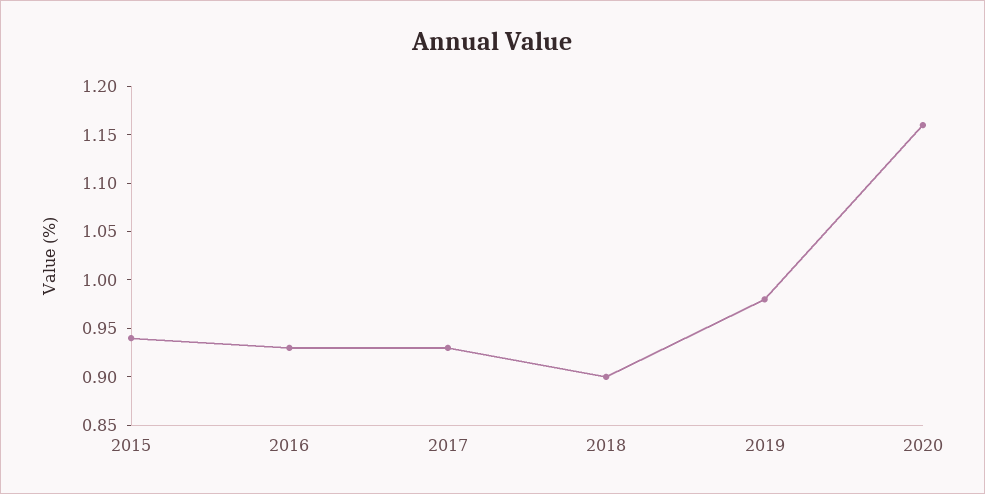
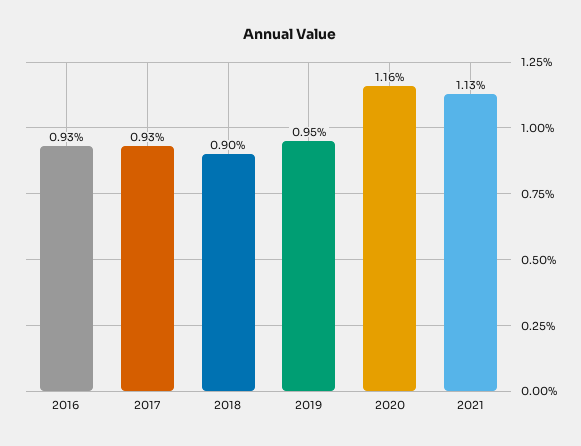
2015: 0.94 -> none
2019: 0.98 -> 0.95
2021: none -> 1.13

